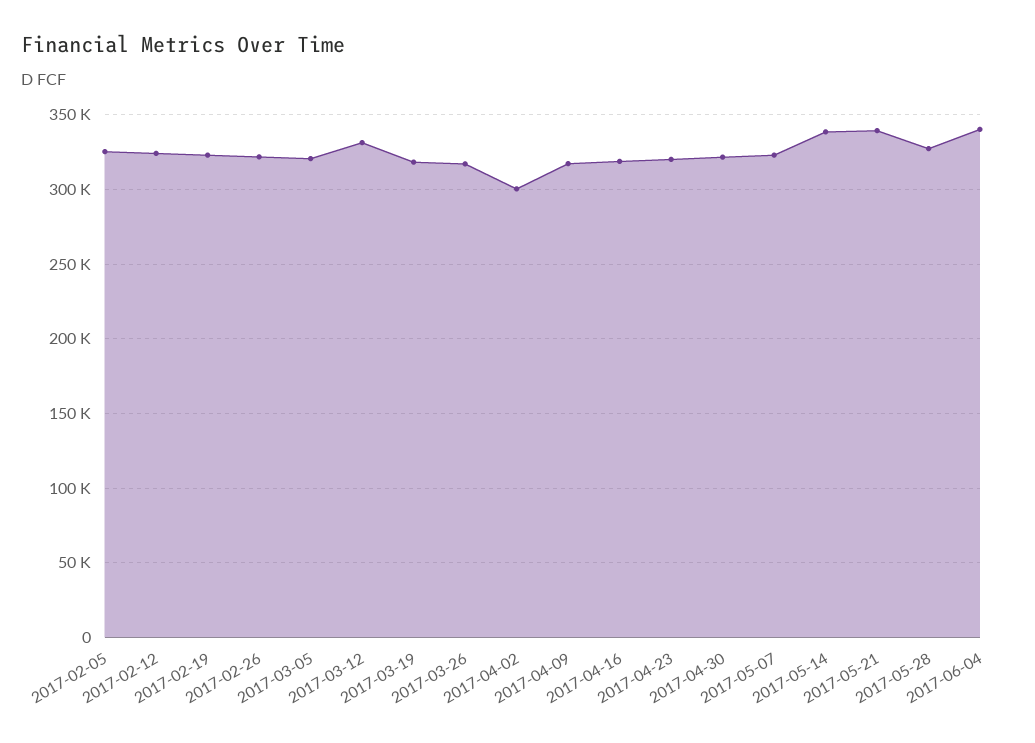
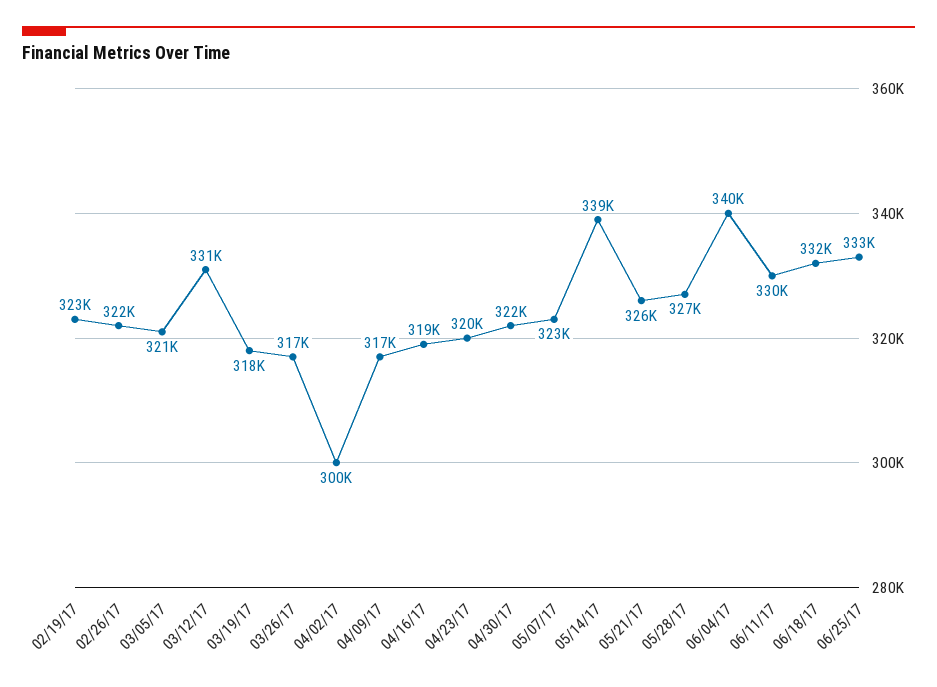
2017-02-05: 325000 -> none
2017-02-12: 325000 -> none
2017-05-21: 340000 -> 326000
06/11/17: none -> 330000
06/18/17: none -> 332000
06/25/17: none -> 333000

